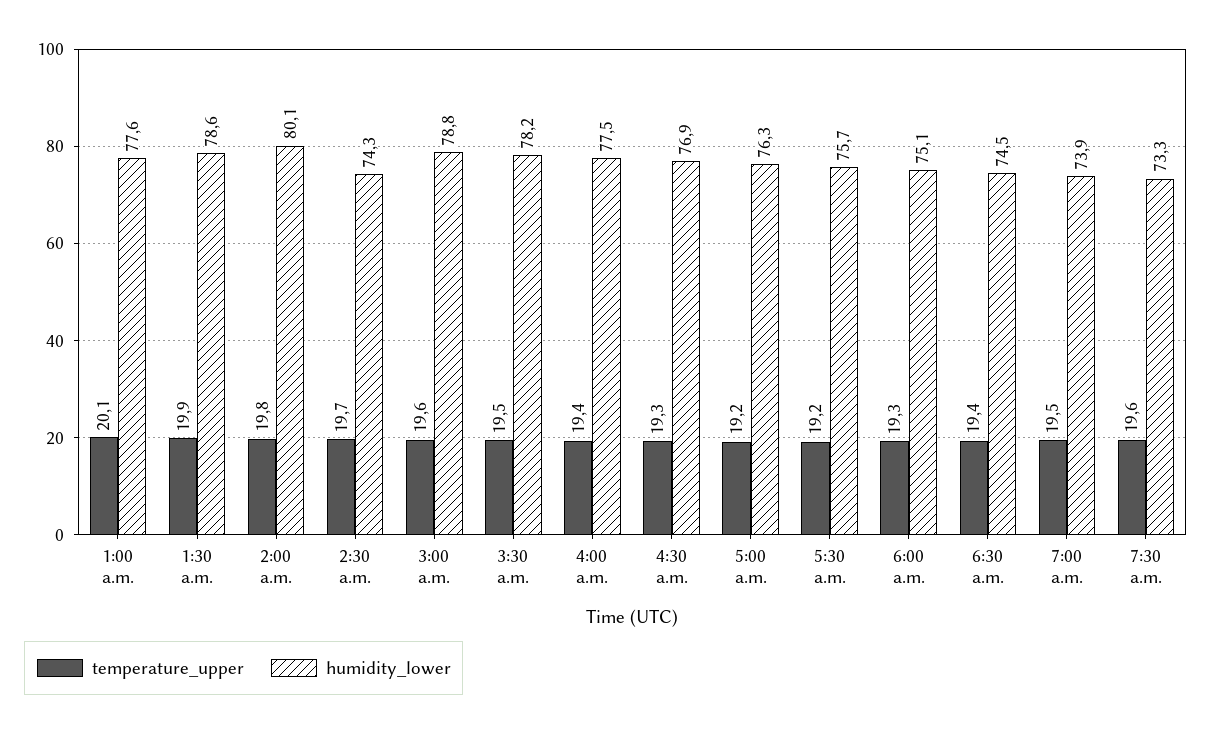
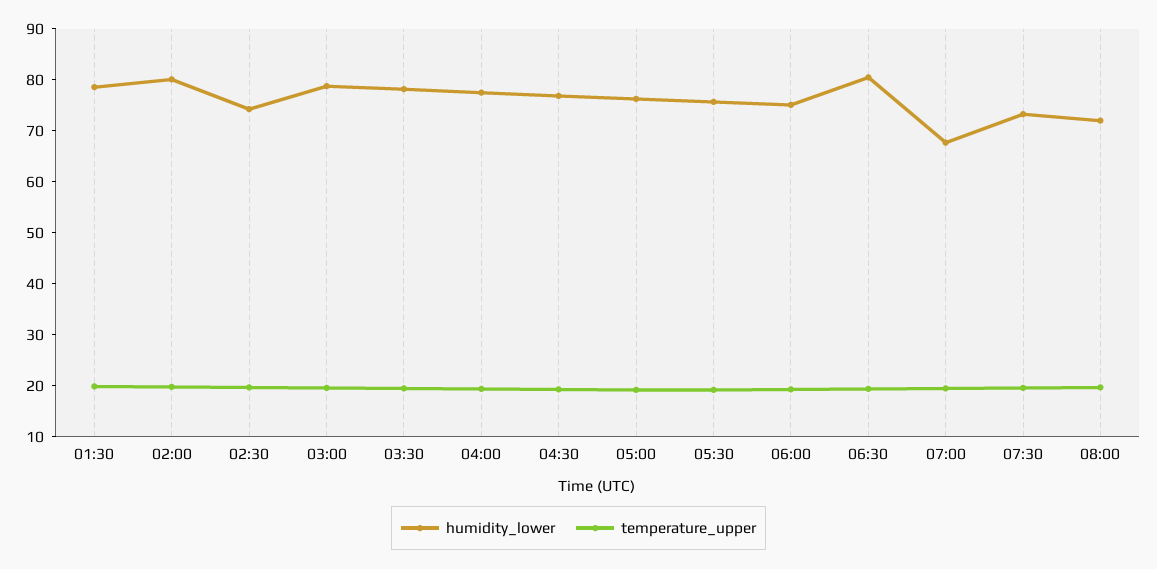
temperature_upper, 1:00 a.m.: 20.1 -> none
humidity_lower, 1:00 a.m.: 77.6 -> none
humidity_lower, 6:30 a.m.: 74.5 -> 80
humidity_lower, 7:00 a.m.: 73.9 -> 68
humidity_lower, 08:00: none -> 72
temperature_upper, 08:00: none -> 20

